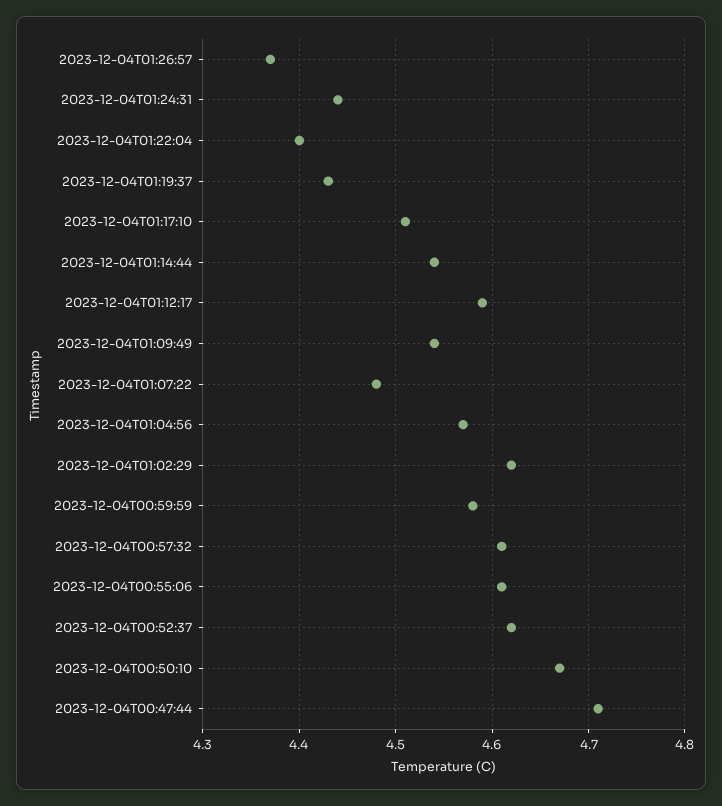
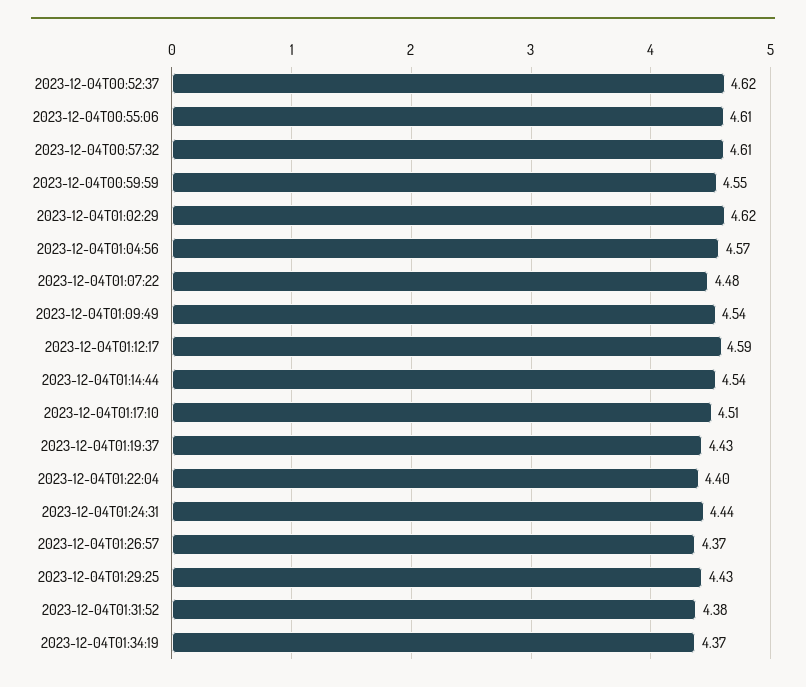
2023-12-04T00:59:59: 4.58 -> 4.55
2023-12-04T00:50:10: 4.67 -> none
2023-12-04T00:47:44: 4.71 -> none
2023-12-04T01:29:25: none -> 4.43
2023-12-04T01:31:52: none -> 4.38
2023-12-04T01:34:19: none -> 4.37

